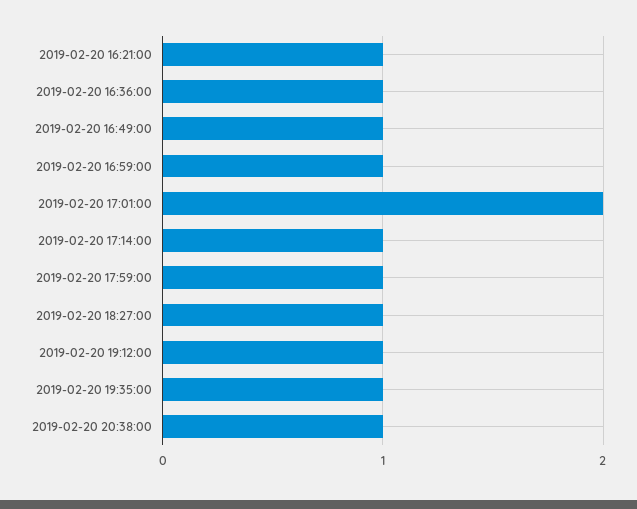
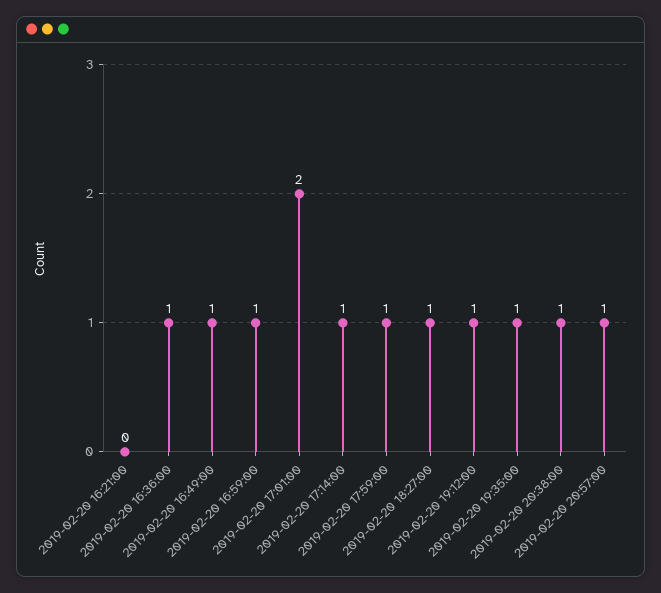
2019-02-20 16:21:00: 1 -> 0
2019-02-20 20:57:00: none -> 1

